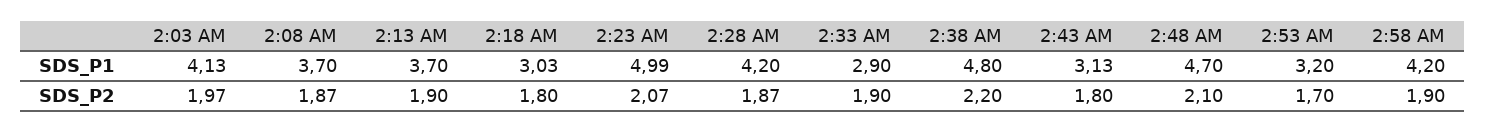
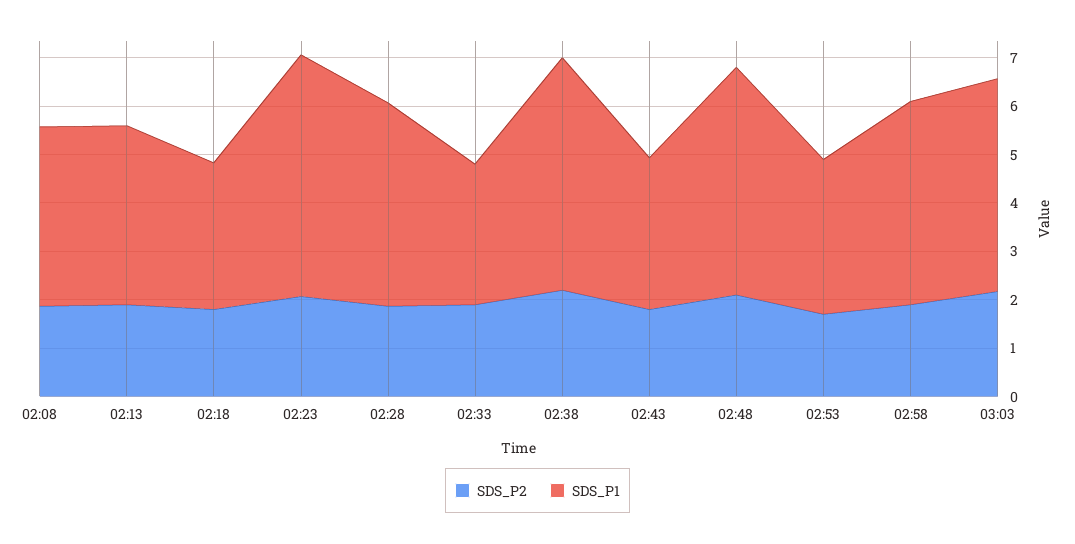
SDS_P1, 2:03 AM: 4.13 -> none
SDS_P2, 2:03 AM: 1.97 -> none
SDS_P2, 03:03: none -> 2.2
SDS_P1, 03:03: none -> 4.4

